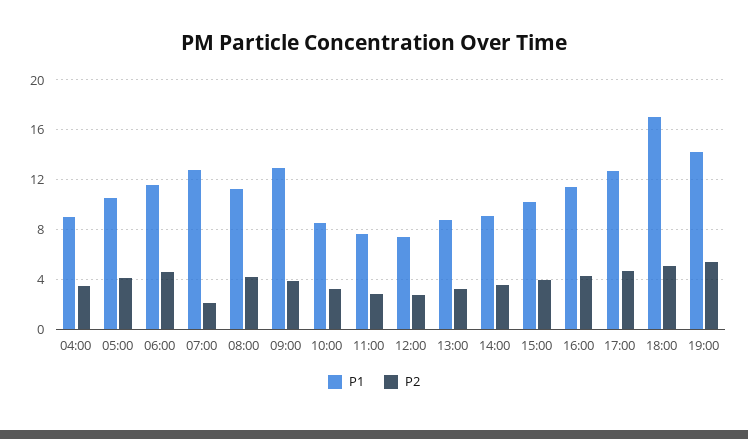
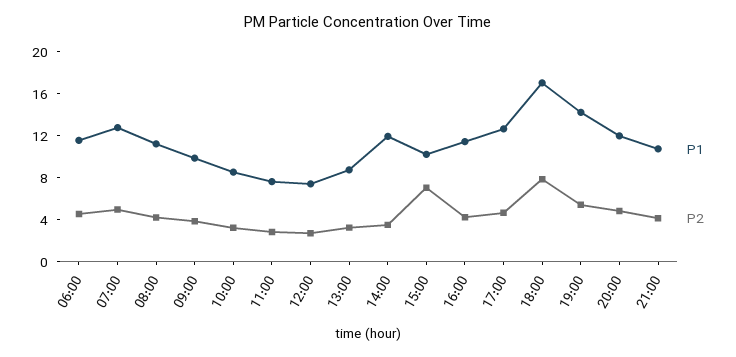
P1, 04:00: 9 -> none
P2, 04:00: 3.5 -> none
P1, 05:00: 10.5 -> none
P2, 05:00: 4 -> none
P2, 07:00: 2 -> 5
P1, 09:00: 13 -> 10
P1, 14:00: 9 -> 12
P2, 15:00: 4 -> 7
P2, 18:00: 5 -> 8
P1, 20:00: none -> 12
P2, 20:00: none -> 5
P1, 21:00: none -> 11
P2, 21:00: none -> 4

